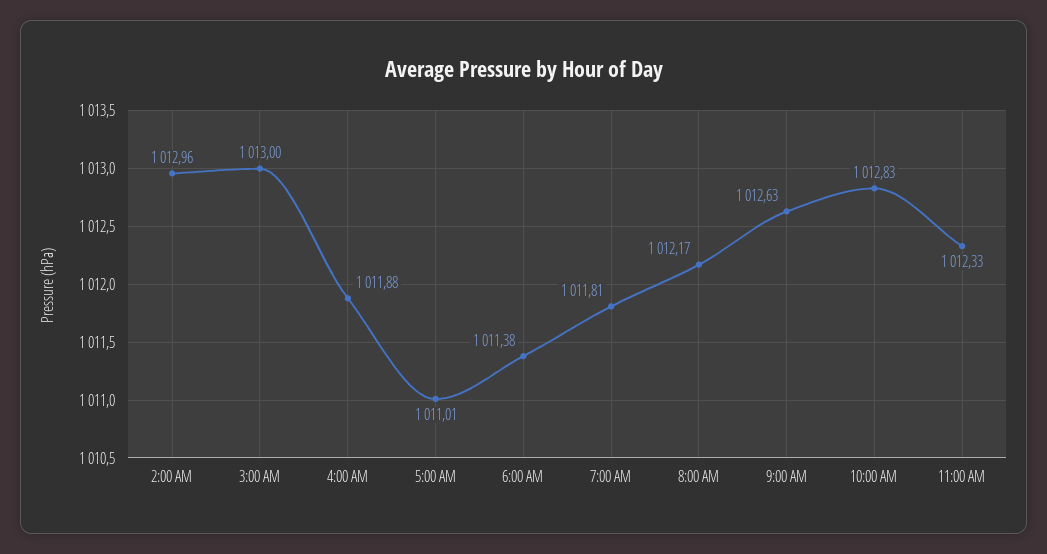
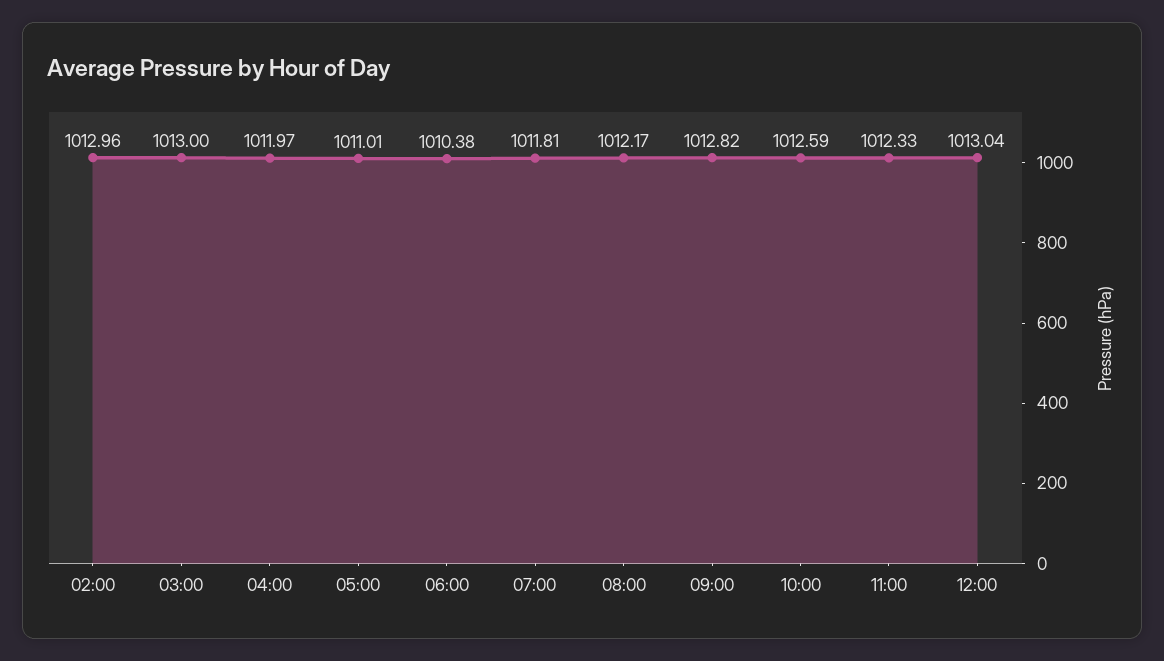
4:00 AM: 1011.88 -> 1011.97
6:00 AM: 1011.38 -> 1010.38
9:00 AM: 1012.63 -> 1012.82
10:00 AM: 1012.83 -> 1012.59
12:00: none -> 1013.04

